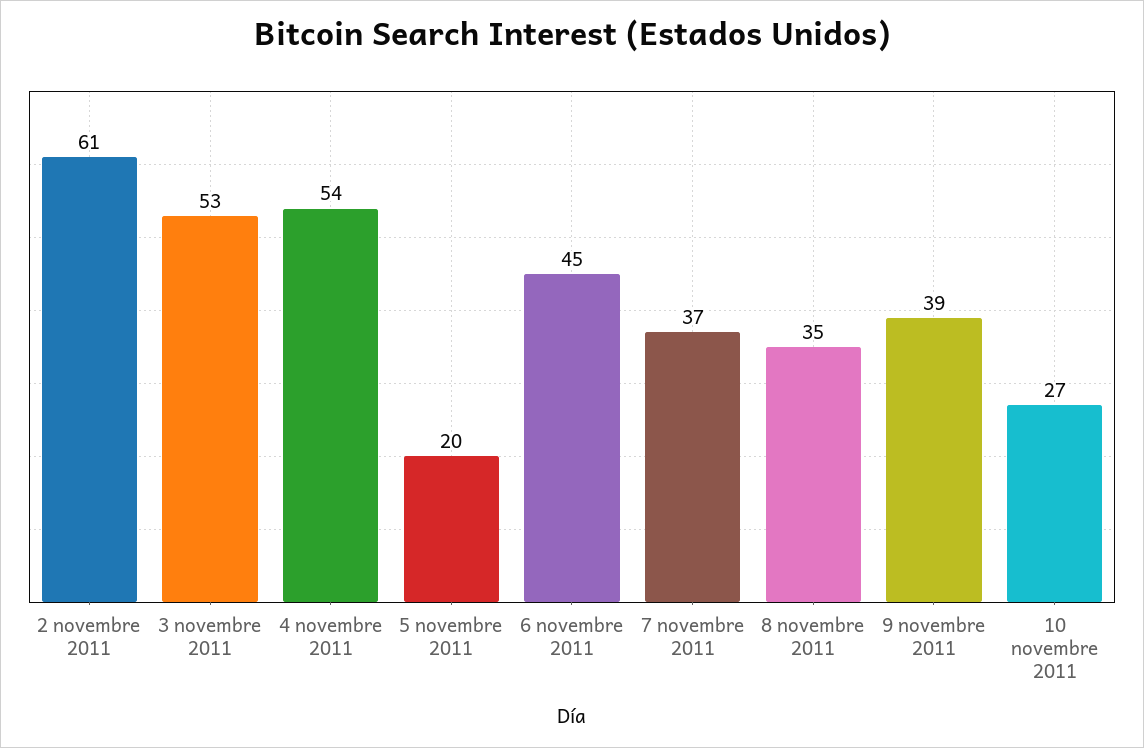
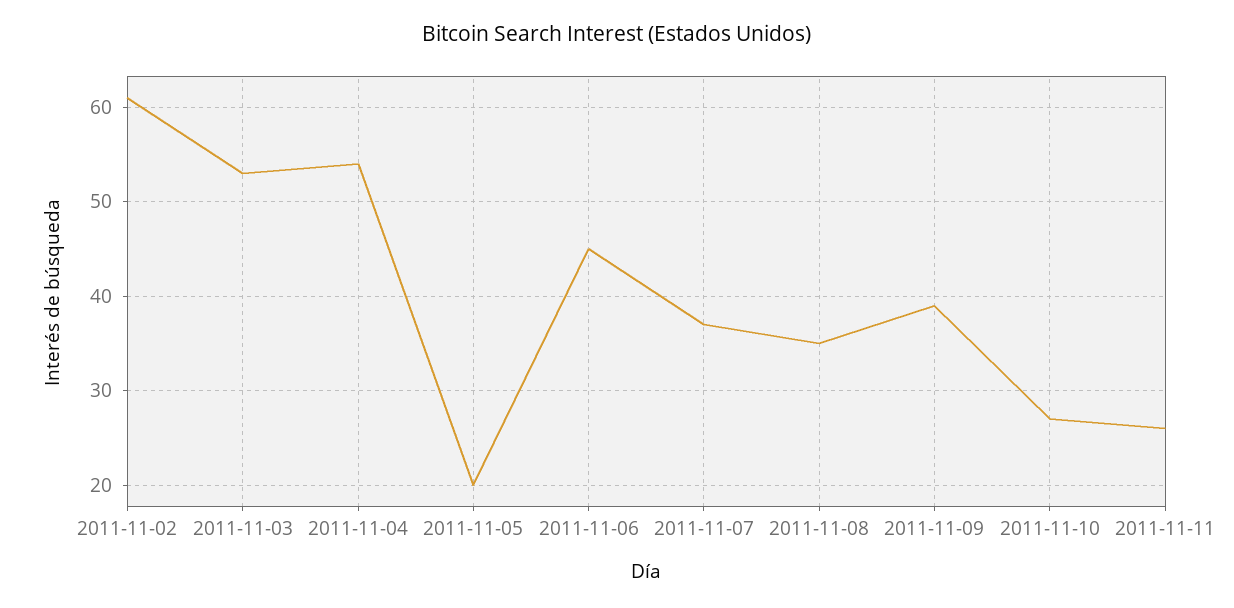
2011-11-11: none -> 26

